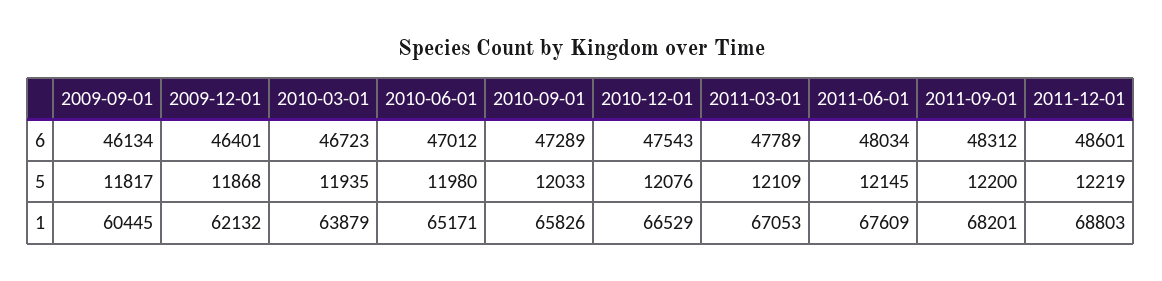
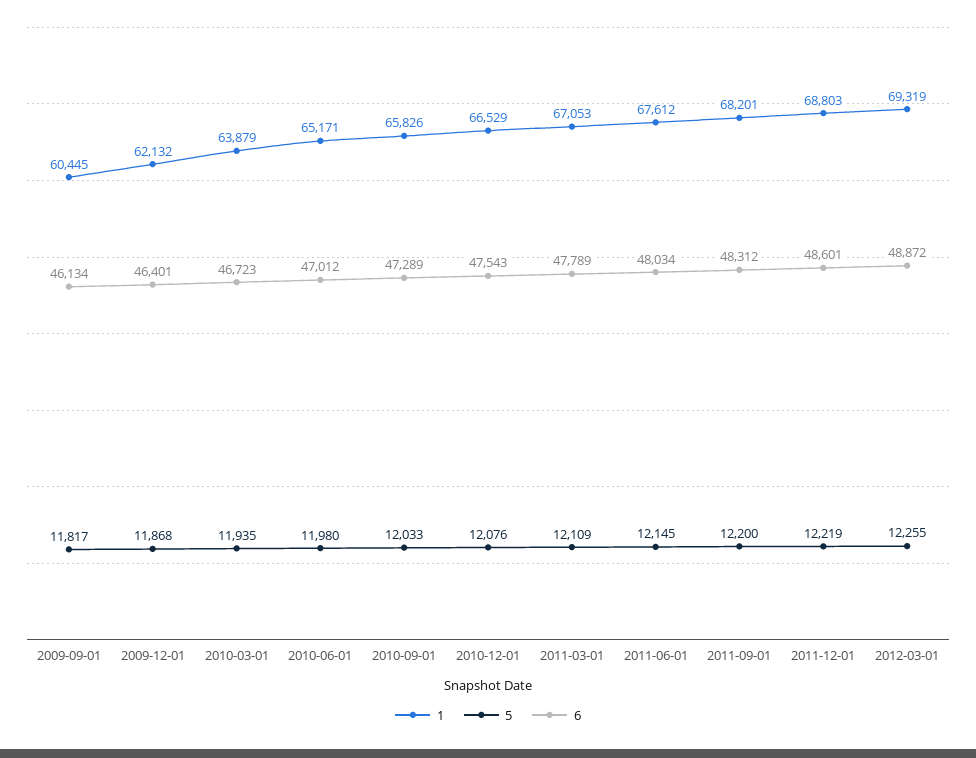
1, 2011-06-01: 67609 -> 67612
1, 2012-03-01: none -> 69319
5, 2012-03-01: none -> 12255
6, 2012-03-01: none -> 48872

